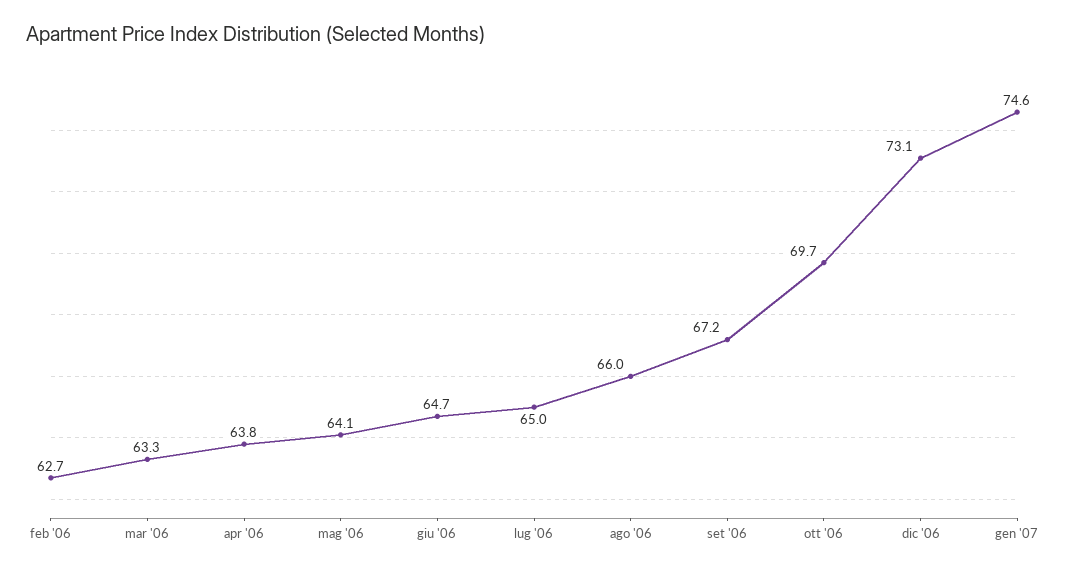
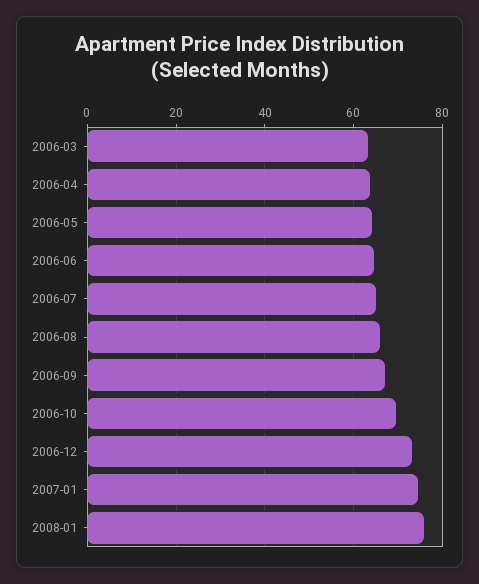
feb '06: 62.7 -> none
2008-01: none -> 76

